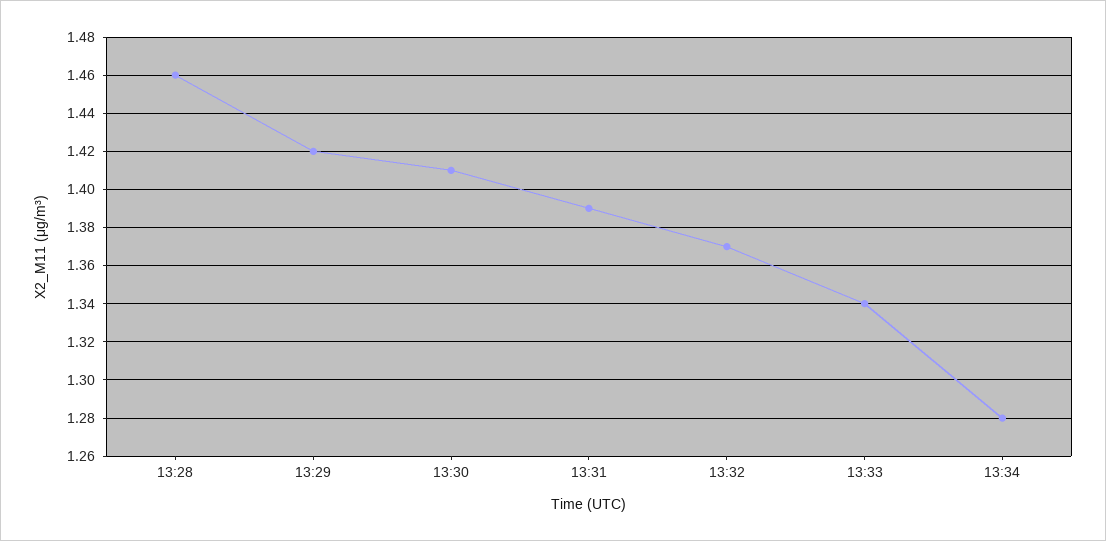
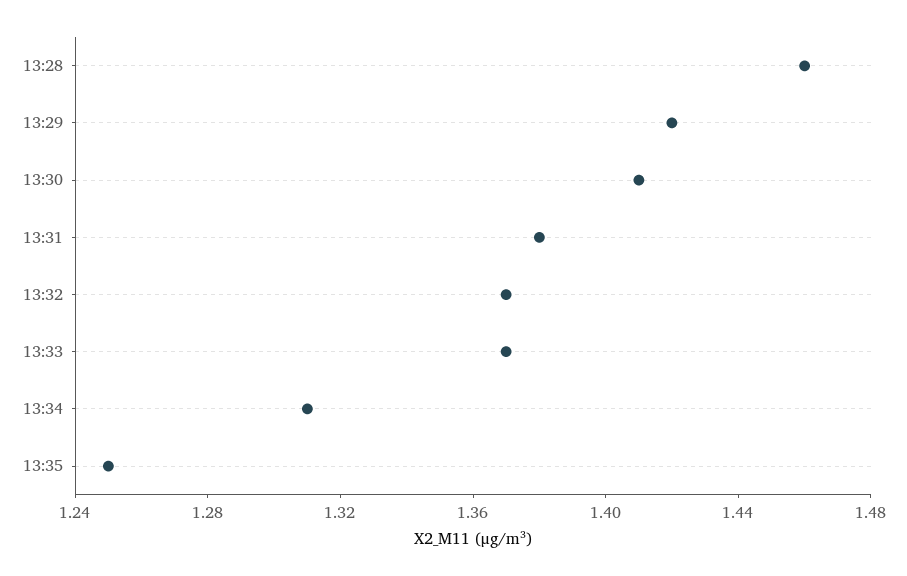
13:31: 1.39 -> 1.38
13:33: 1.34 -> 1.37
13:34: 1.28 -> 1.31
13:35: none -> 1.25

